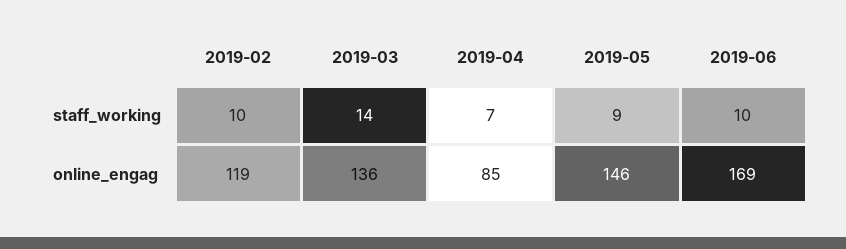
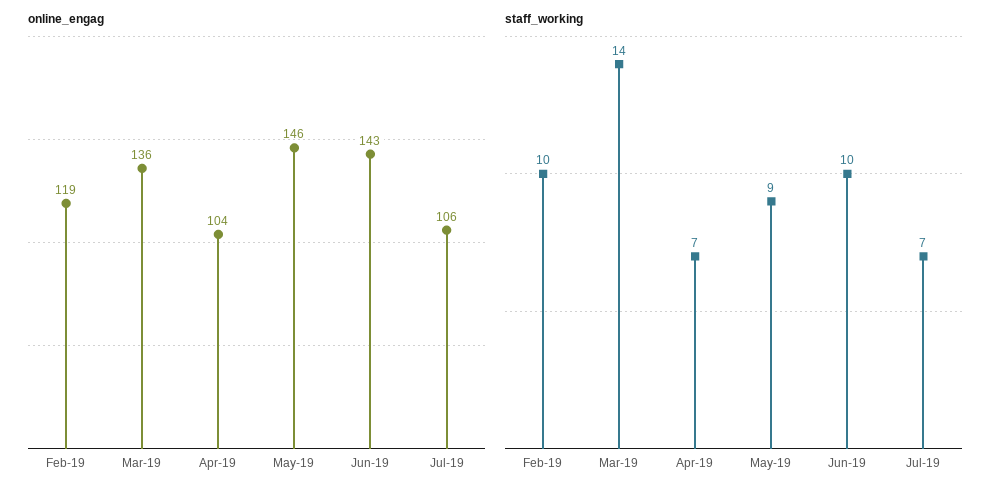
online_engag, 2019-04: 85 -> 104
online_engag, 2019-06: 169 -> 143
online_engag, Jul-19: none -> 106
staff_working, Jul-19: none -> 7

